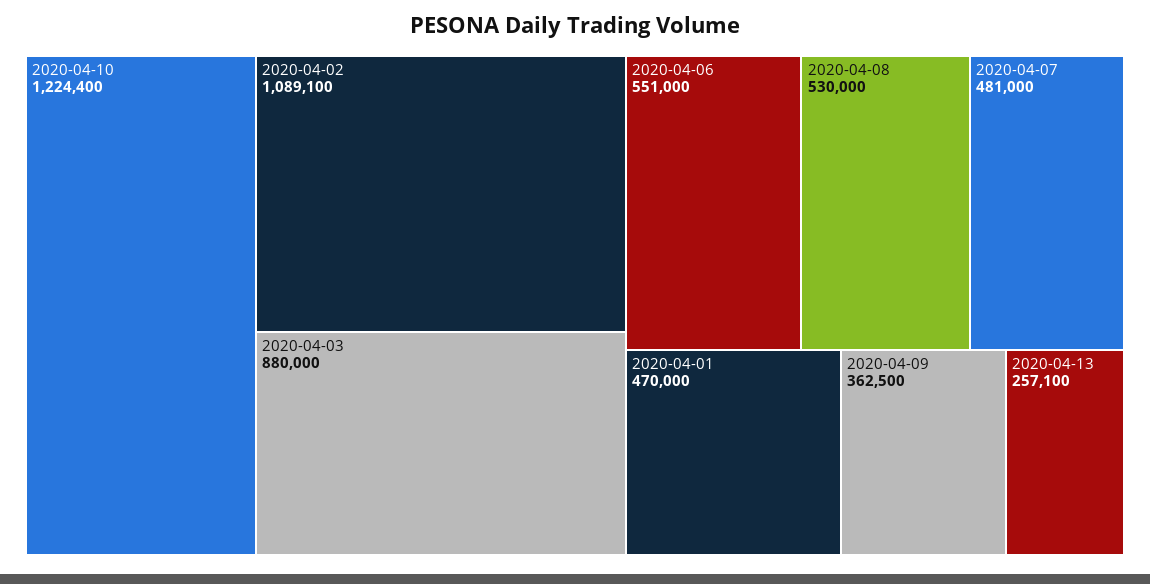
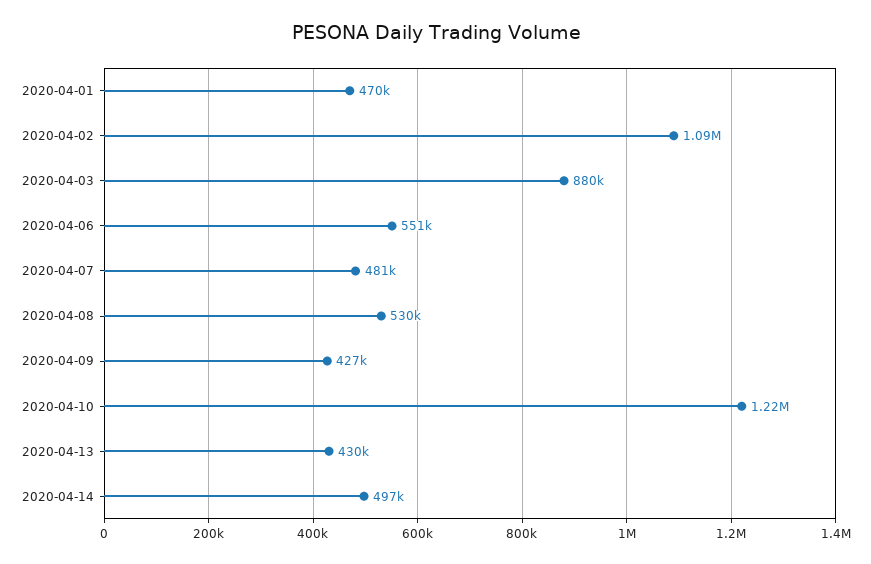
2020-04-09: 362500 -> 427000
2020-04-13: 257100 -> 430000
2020-04-14: none -> 497000

